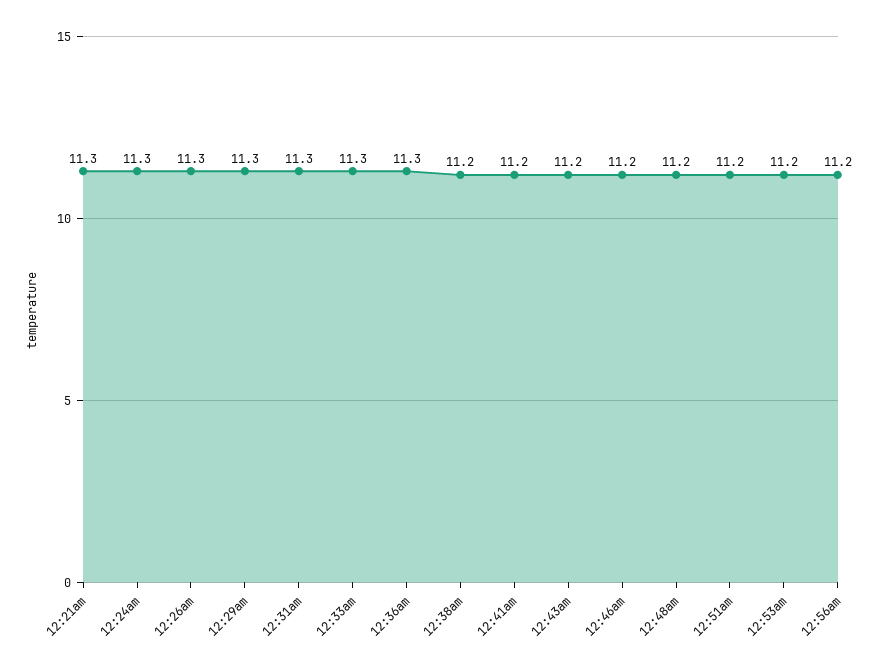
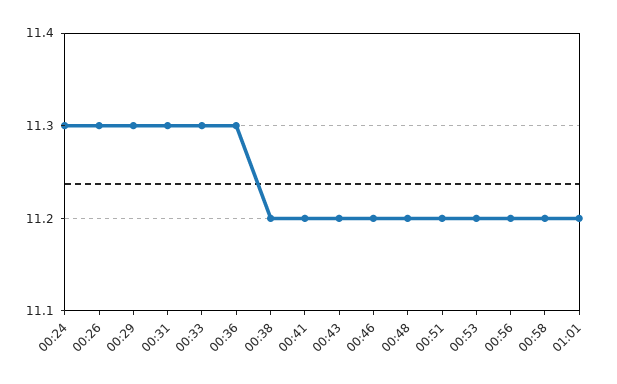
12:21am: 11.3 -> none
00:58: none -> 11.2
01:01: none -> 11.2

